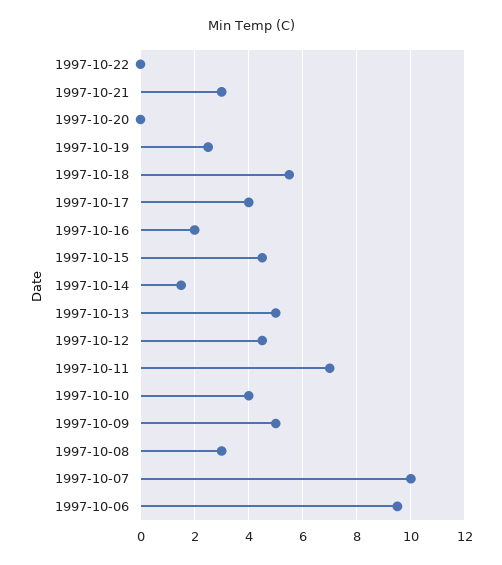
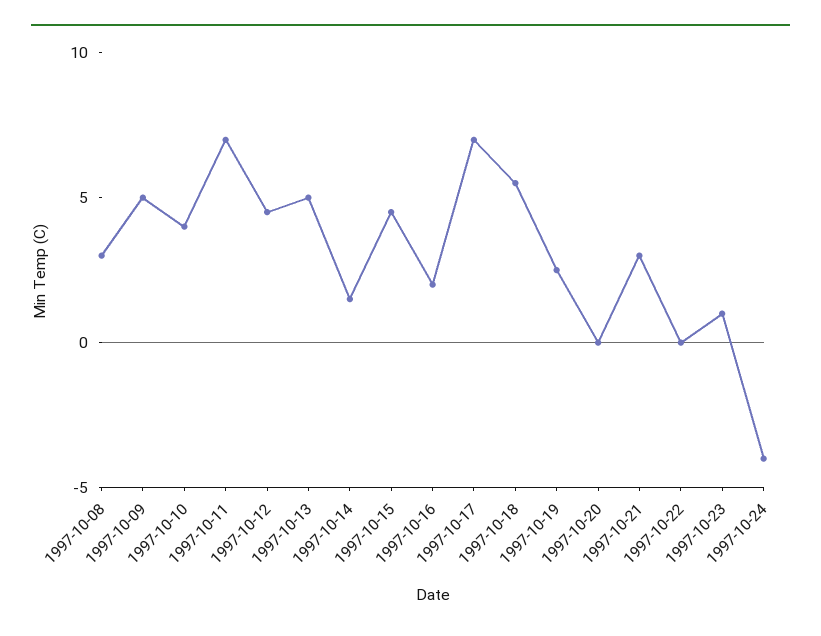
1997-10-17: 4 -> 7
1997-10-07: 10 -> none
1997-10-06: 9.5 -> none
1997-10-23: none -> 1
1997-10-24: none -> -4

